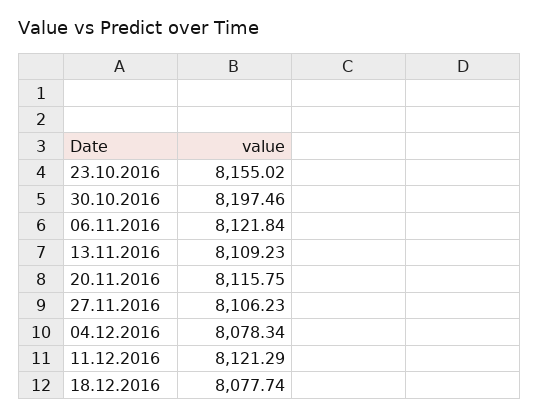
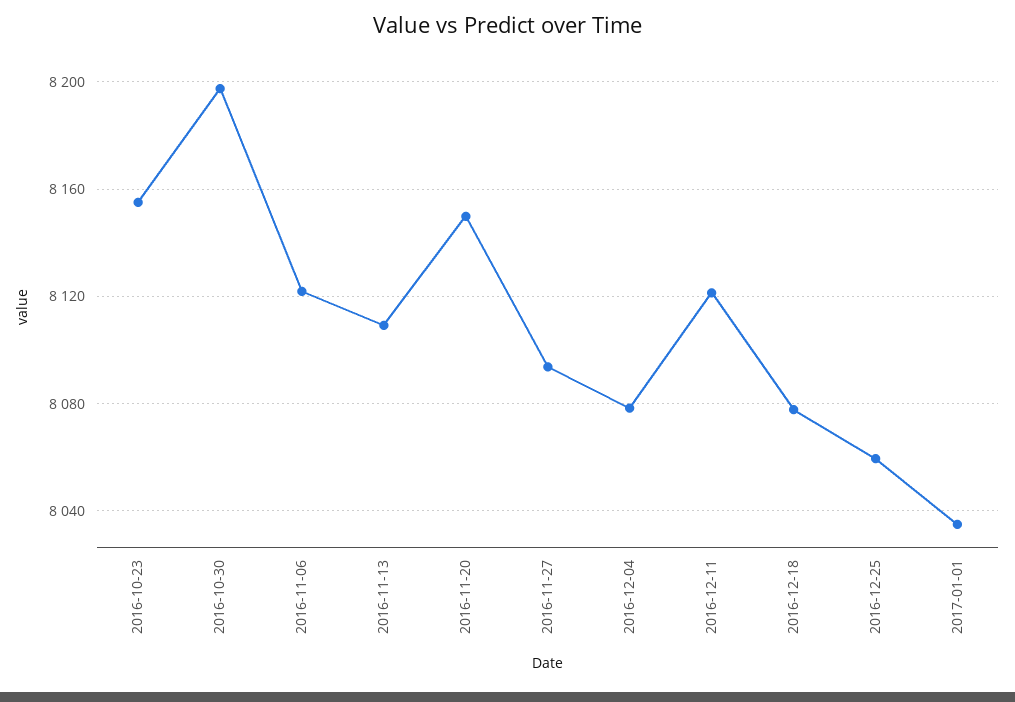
20.11.2016: 8115.75 -> 8150
27.11.2016: 8106.23 -> 8095
2016-12-25: none -> 8060
2017-01-01: none -> 8035

